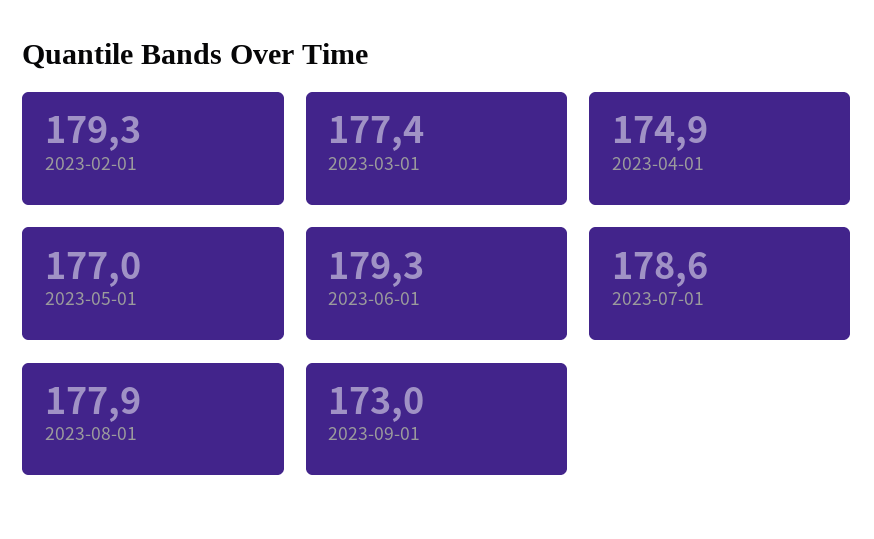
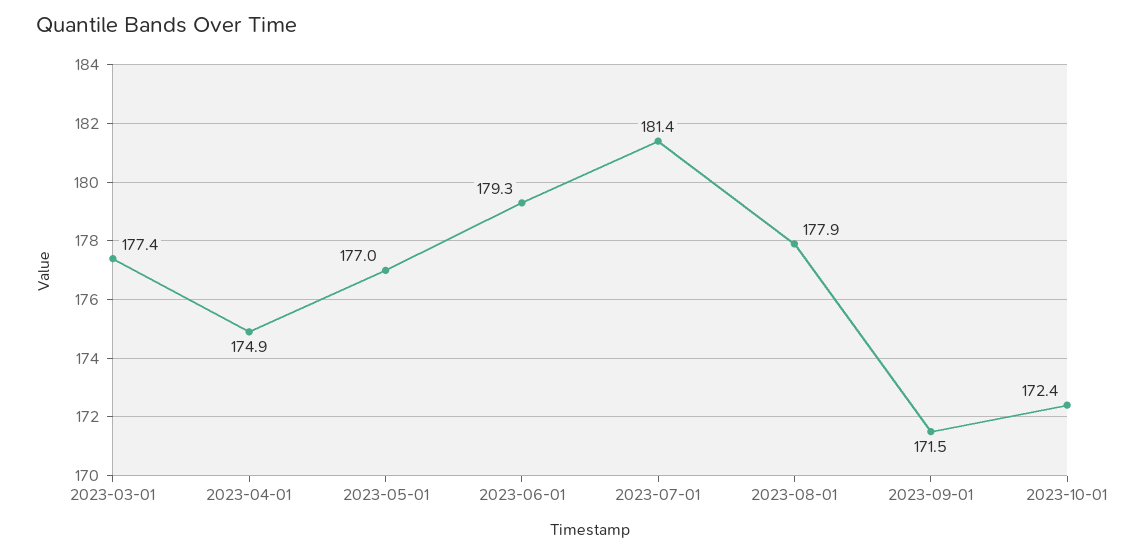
2023-02-01: 179.3 -> none
2023-07-01: 178.6 -> 181.4
2023-09-01: 173 -> 171.5
2023-10-01: none -> 172.4

